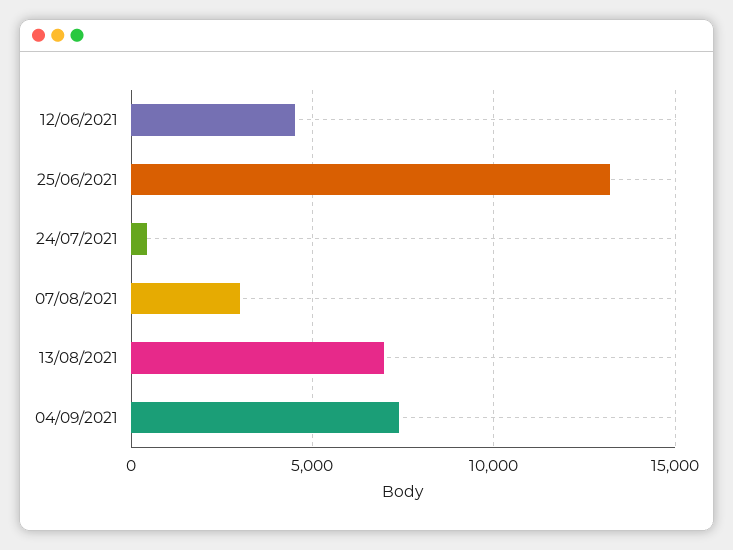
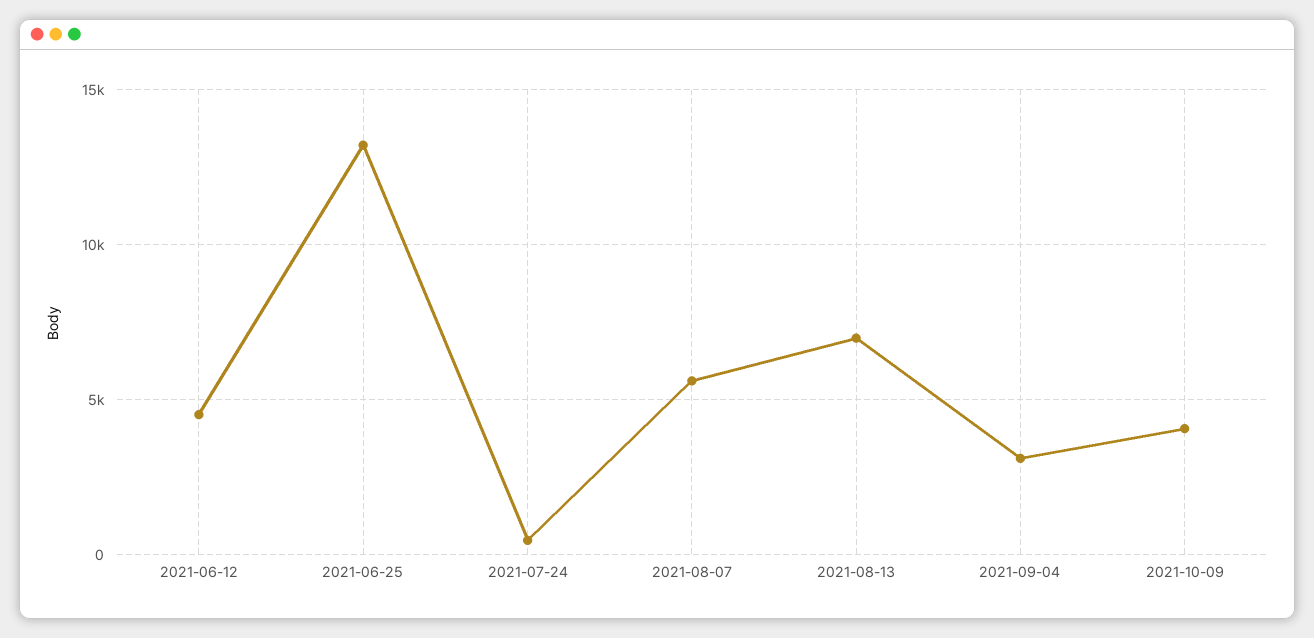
07/08/2021: 3000 -> 5500
04/09/2021: 7500 -> 3000
2021-10-09: none -> 4000

